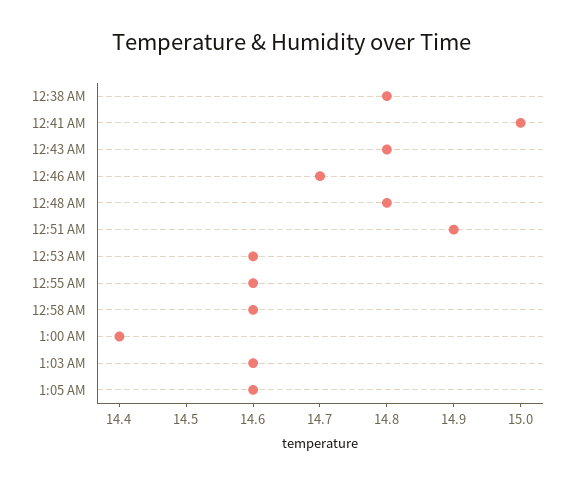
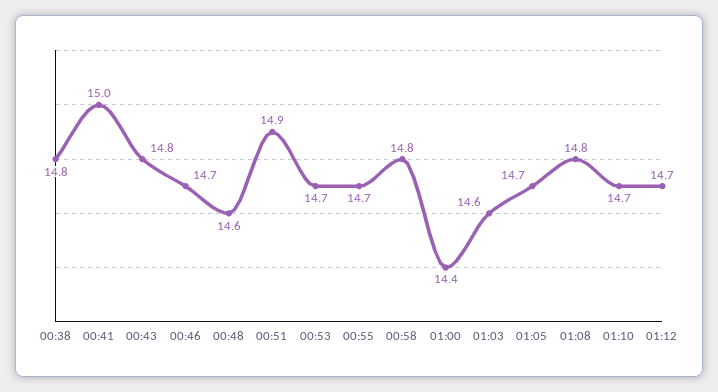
12:48 AM: 14.8 -> 14.6
12:53 AM: 14.6 -> 14.7
12:55 AM: 14.6 -> 14.7
12:58 AM: 14.6 -> 14.8
1:05 AM: 14.6 -> 14.7
01:08: none -> 14.8
01:10: none -> 14.7
01:12: none -> 14.7

